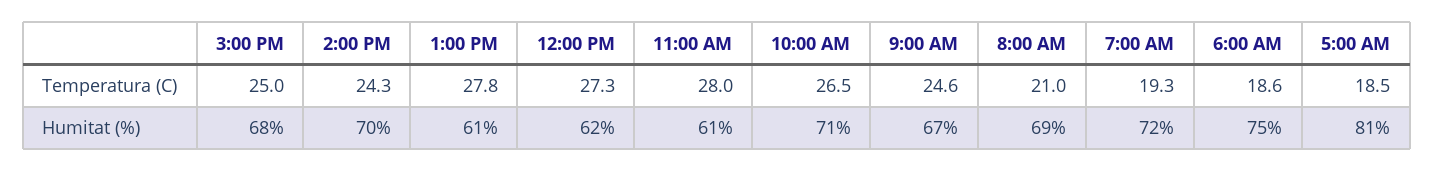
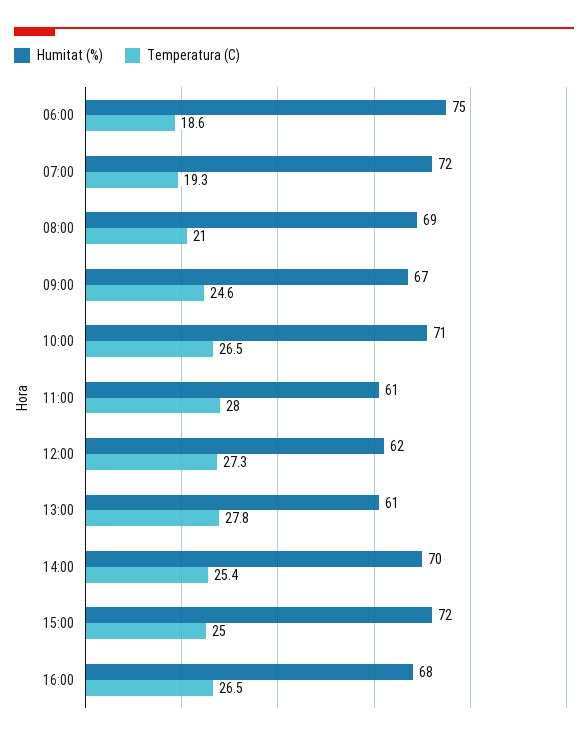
Temperatura (C), 2:00 PM: 24.3 -> 25.4
Temperatura (C), 5:00 AM: 18.5 -> none
Humitat (%), 3:00 PM: 68 -> 72
Humitat (%), 5:00 AM: 81 -> none
Humitat (%), 16:00: none -> 68
Temperatura (C), 16:00: none -> 26.5

